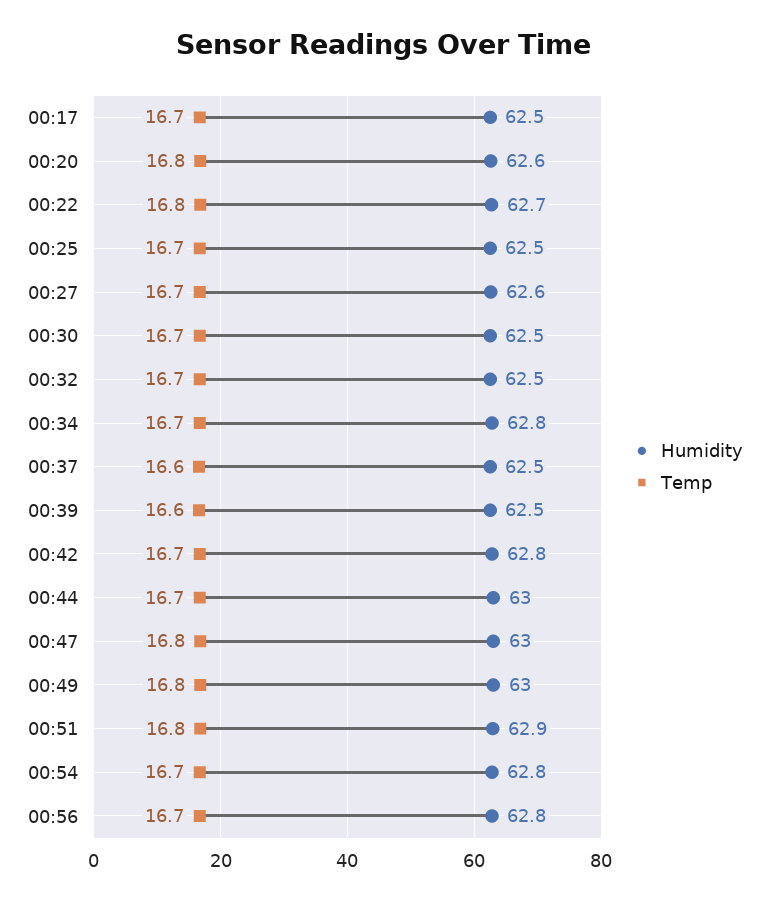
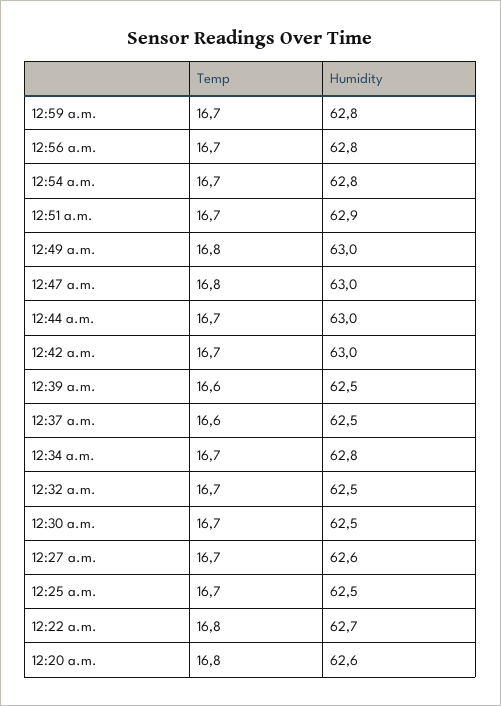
Humidity, 00:17: 62.5 -> none
Temp, 00:17: 16.7 -> none
Humidity, 00:42: 62.8 -> 63
Temp, 00:51: 16.8 -> 16.7
Temp, 12:59 a.m.: none -> 16.7
Humidity, 12:59 a.m.: none -> 62.8

